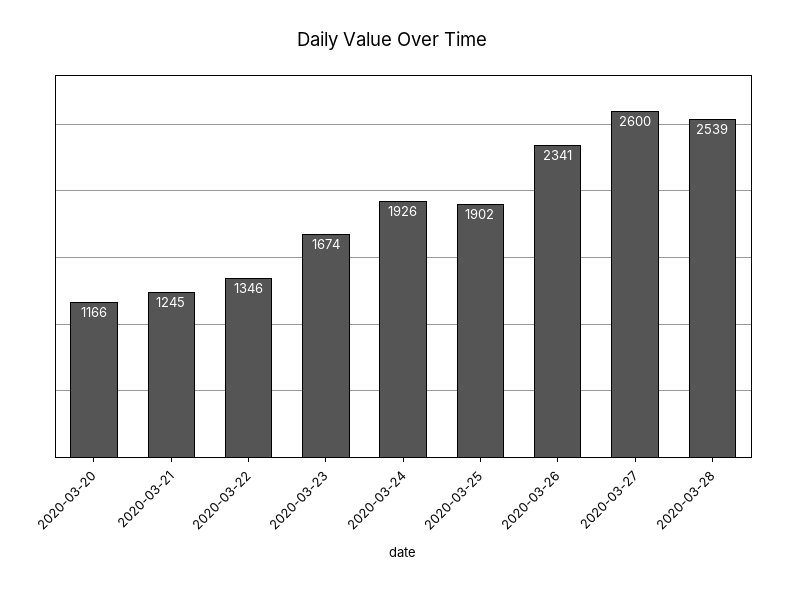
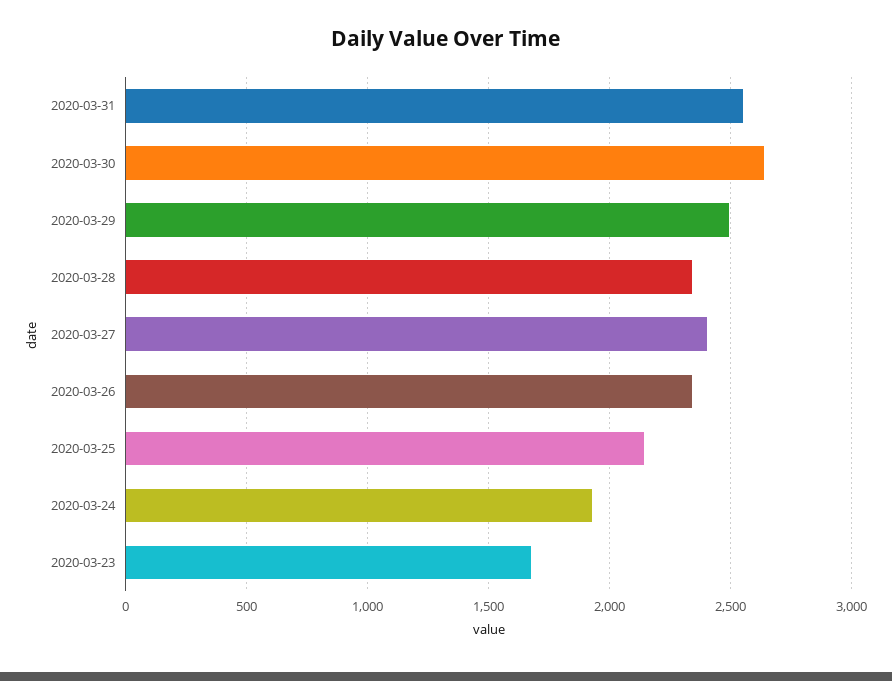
2020-03-20: 1166 -> none
2020-03-21: 1245 -> none
2020-03-22: 1346 -> none
2020-03-25: 1902 -> 2150
2020-03-27: 2600 -> 2400
2020-03-28: 2539 -> 2350
2020-03-31: none -> 2550
2020-03-30: none -> 2650
2020-03-29: none -> 2500

